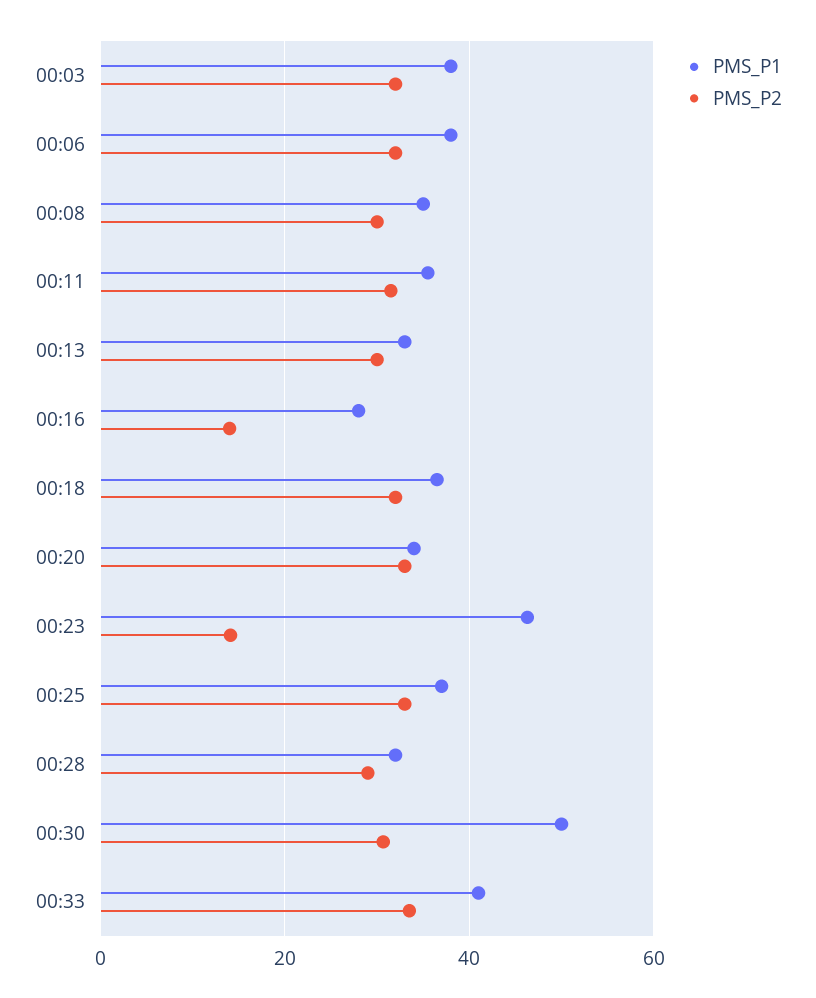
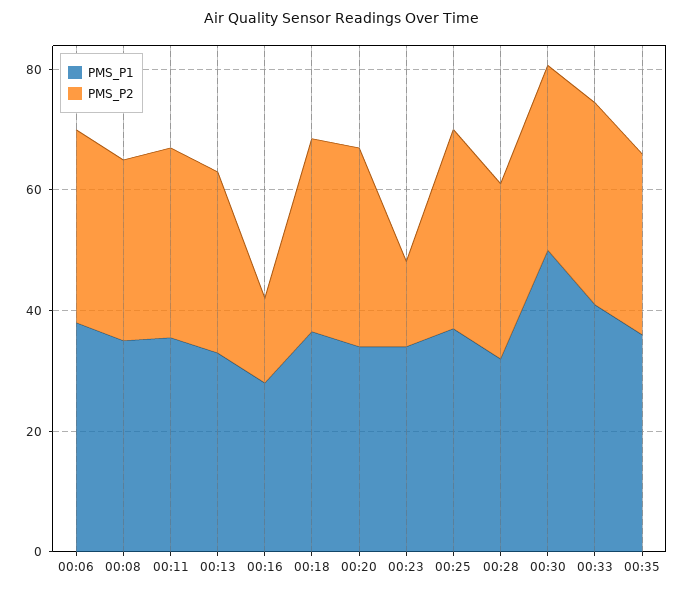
PMS_P1, 00:03: 38 -> none
PMS_P2, 00:03: 32 -> none
PMS_P1, 00:23: 46 -> 35
PMS_P1, 00:35: none -> 35
PMS_P2, 00:35: none -> 30

